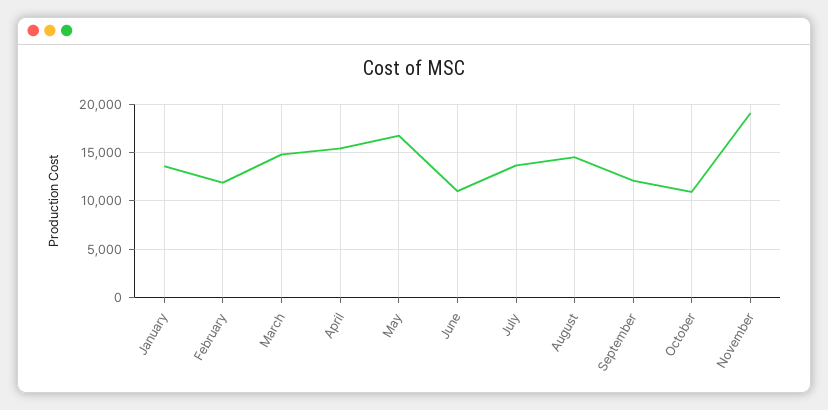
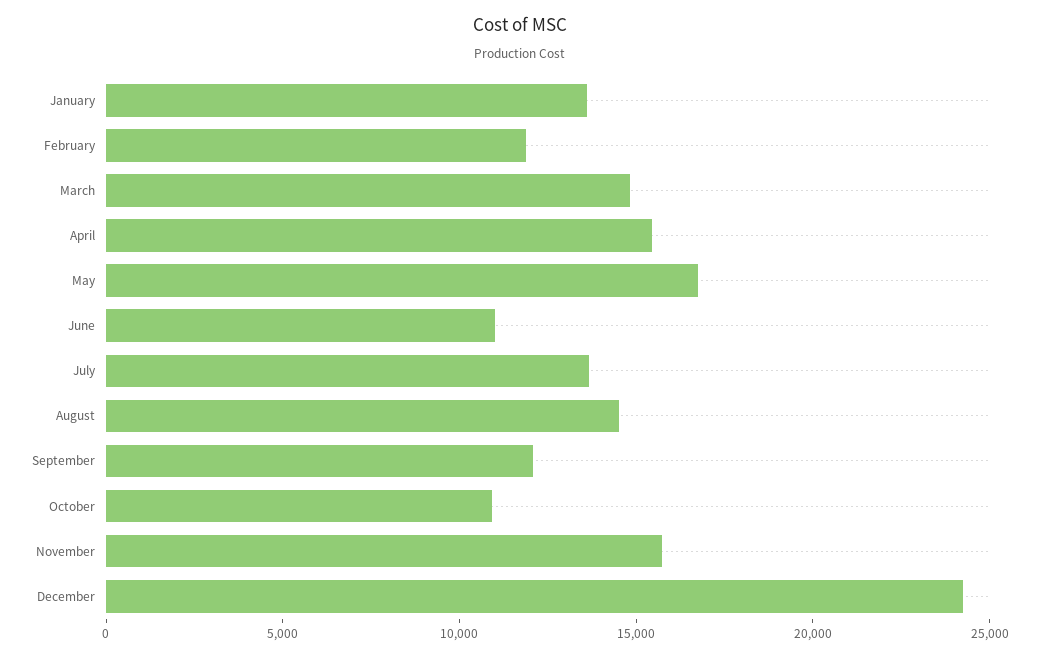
November: 19000 -> 16000
December: none -> 24000

